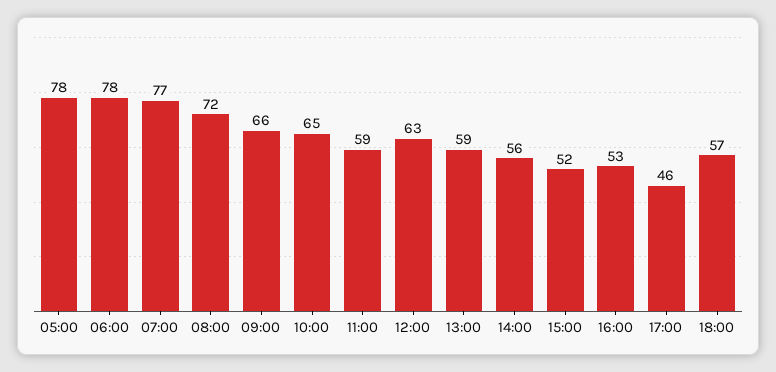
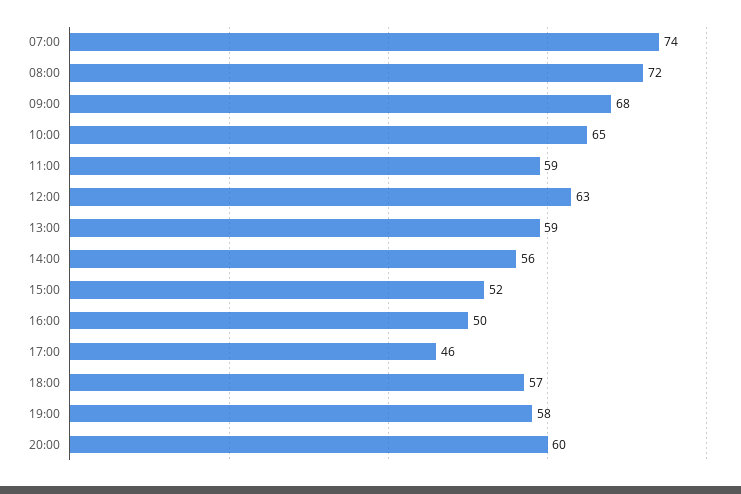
05:00: 78 -> none
06:00: 78 -> none
07:00: 77 -> 74
09:00: 66 -> 68
16:00: 53 -> 50
19:00: none -> 58
20:00: none -> 60

